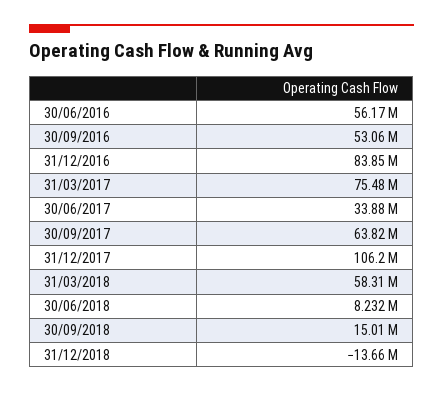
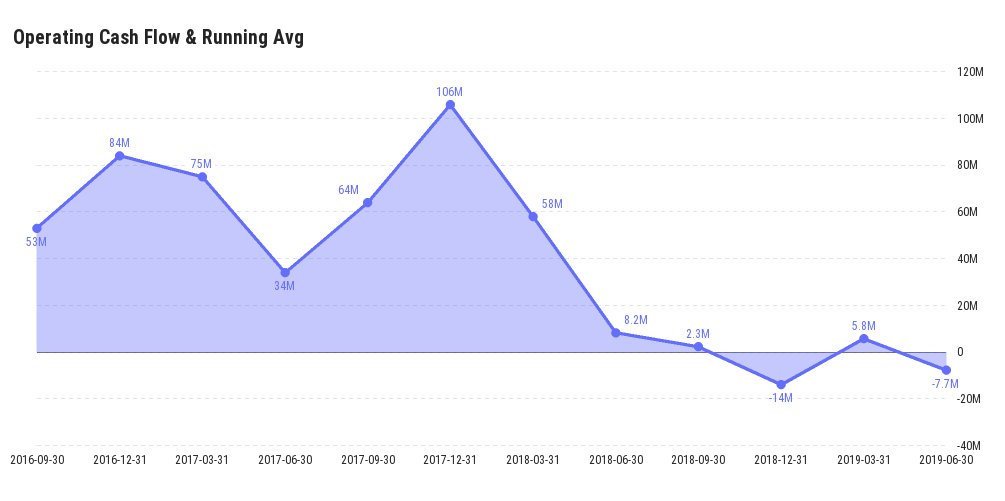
30/06/2016: 56170000 -> none
30/09/2018: 15010000 -> 2300000
2019-03-31: none -> 5800000
2019-06-30: none -> -7700000

